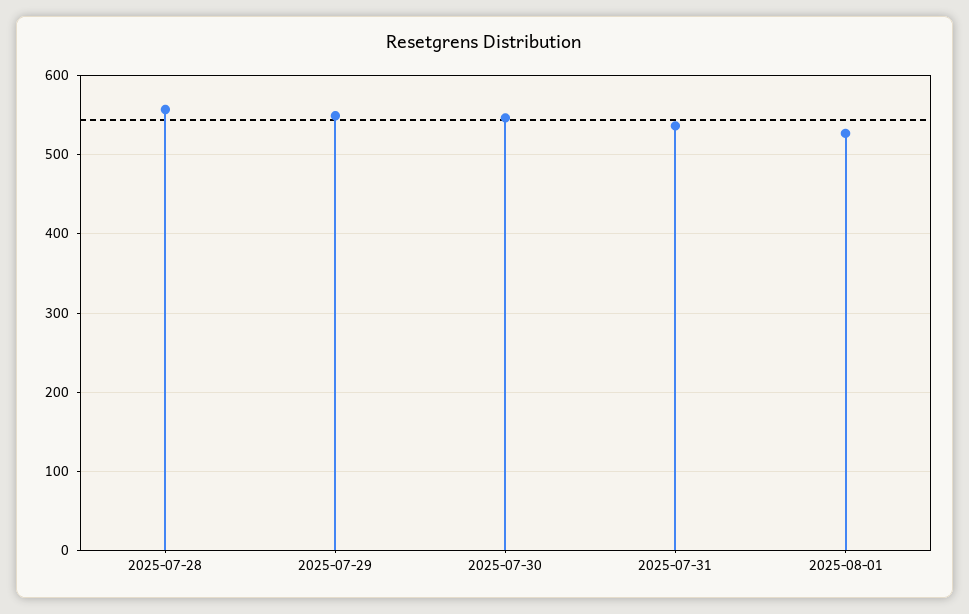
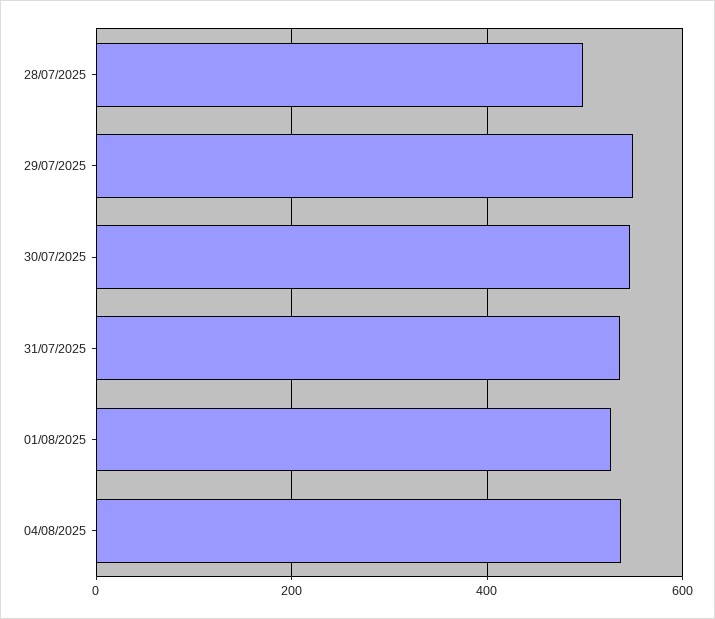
2025-07-28: 560 -> 500
04/08/2025: none -> 540

